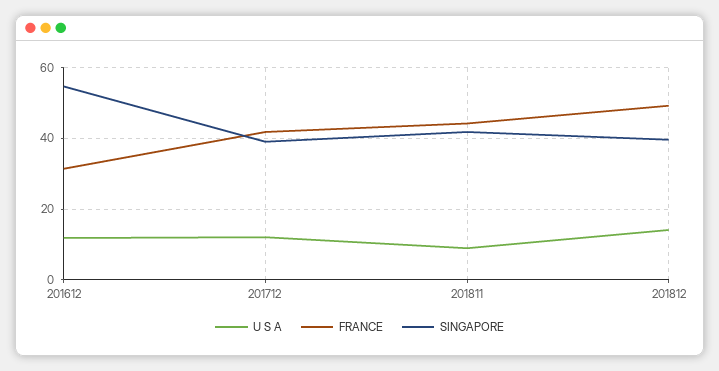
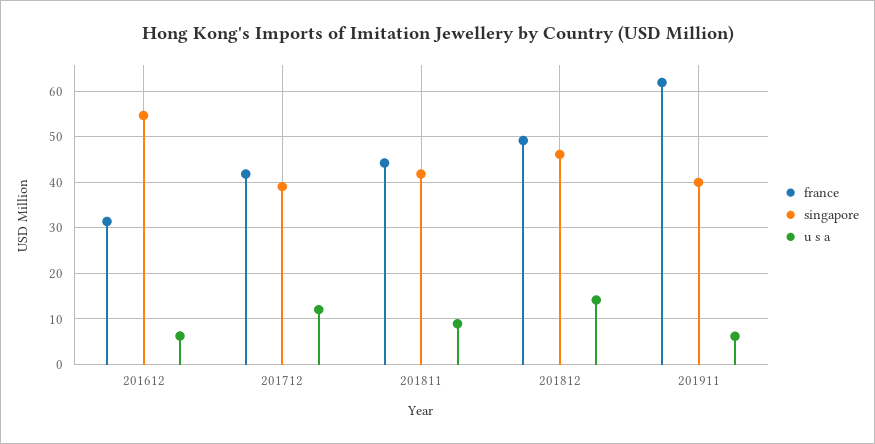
U S A, 201612: 12 -> 6
SINGAPORE, 201812: 40 -> 46
FRANCE, 201911: none -> 62
SINGAPORE, 201911: none -> 40
U S A, 201911: none -> 6

